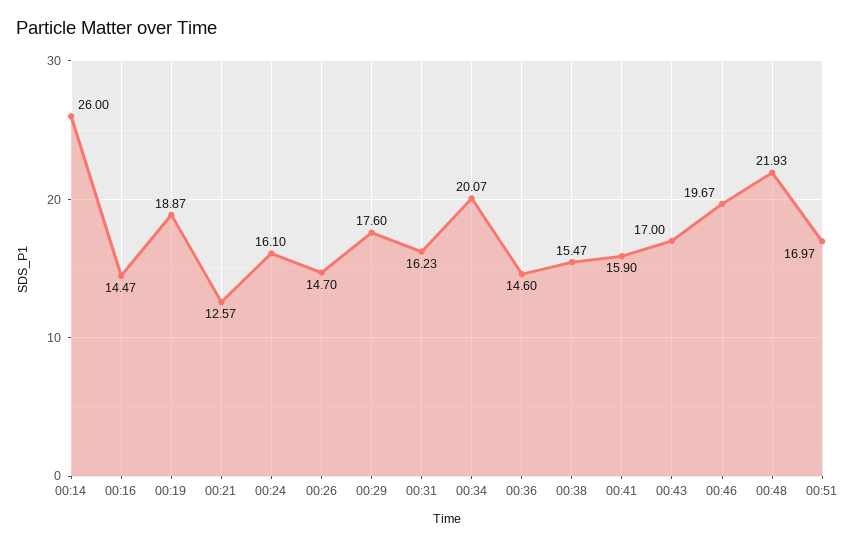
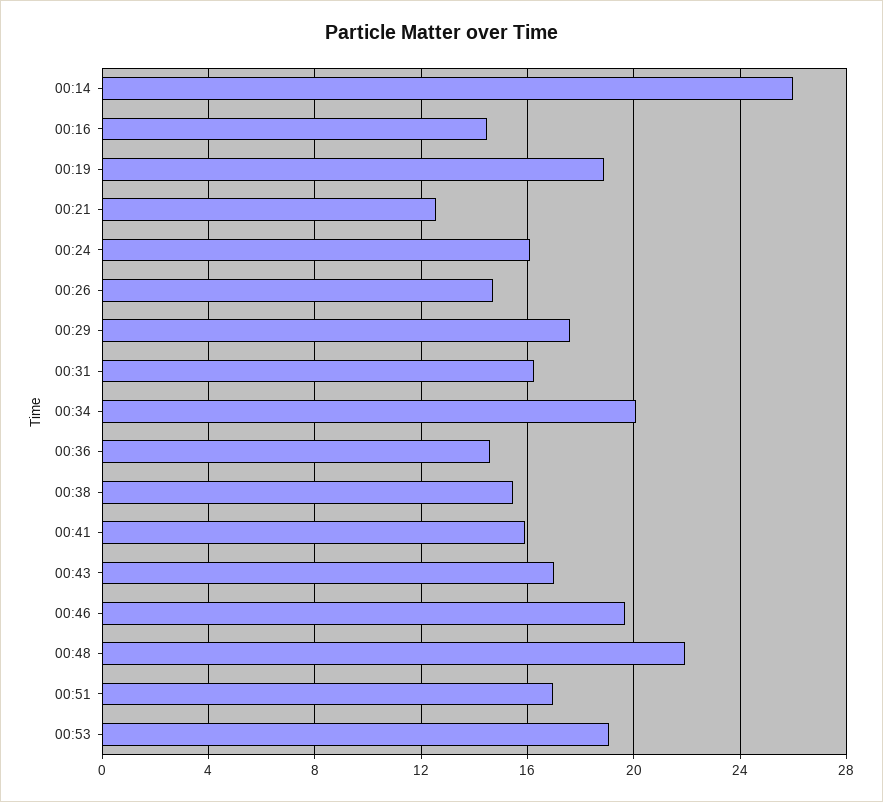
00:53: none -> 19

